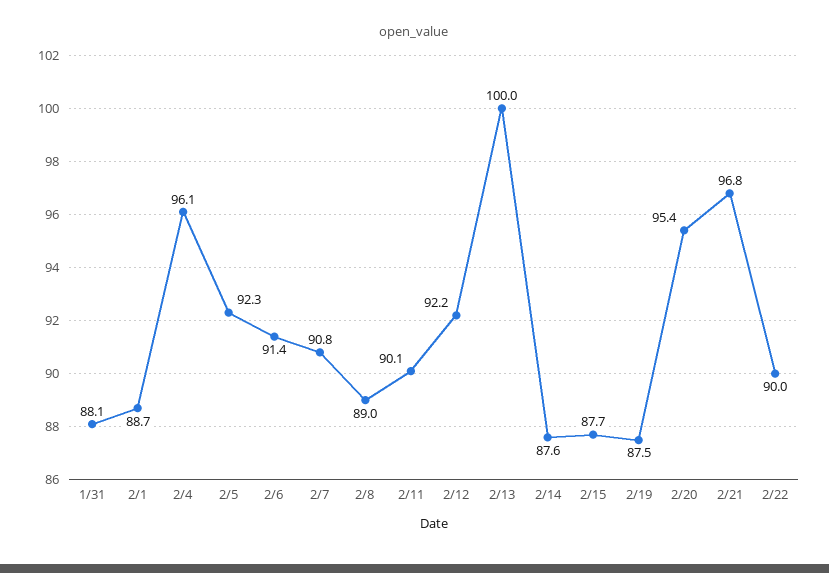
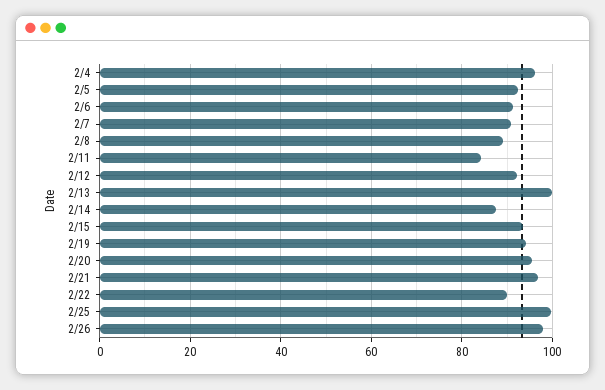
1/31: 88.1 -> none
2/1: 88.7 -> none
2/11: 90.1 -> 84
2/15: 87.7 -> 94
2/19: 87.5 -> 94
2/25: none -> 100
2/26: none -> 98

